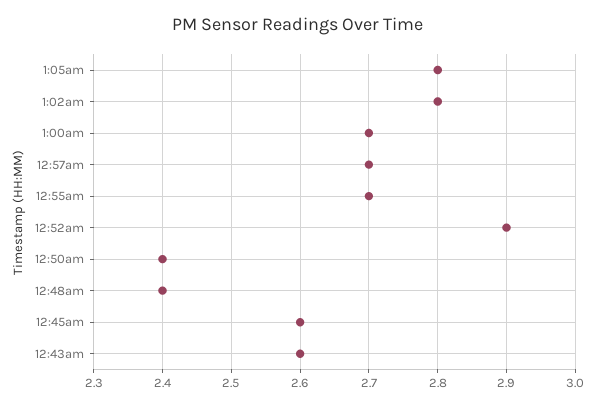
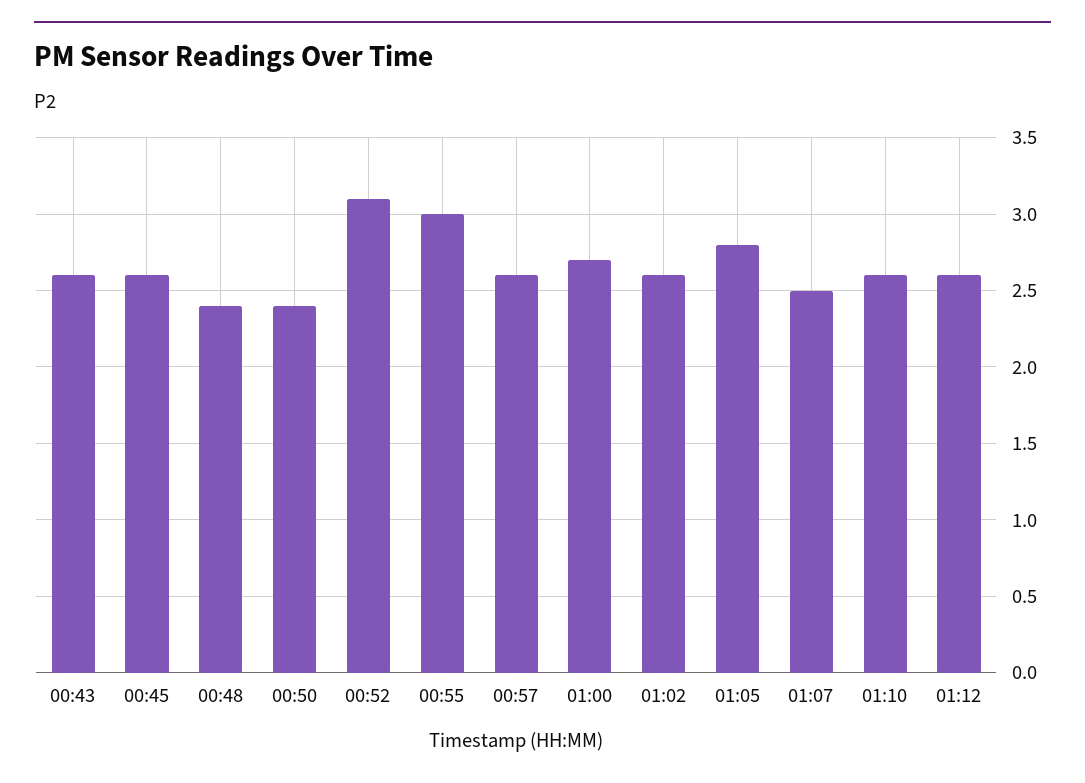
1:02am: 2.8 -> 2.6
12:57am: 2.7 -> 2.6
12:55am: 2.7 -> 3
12:52am: 2.9 -> 3.1
01:07: none -> 2.5
01:10: none -> 2.6
01:12: none -> 2.6

